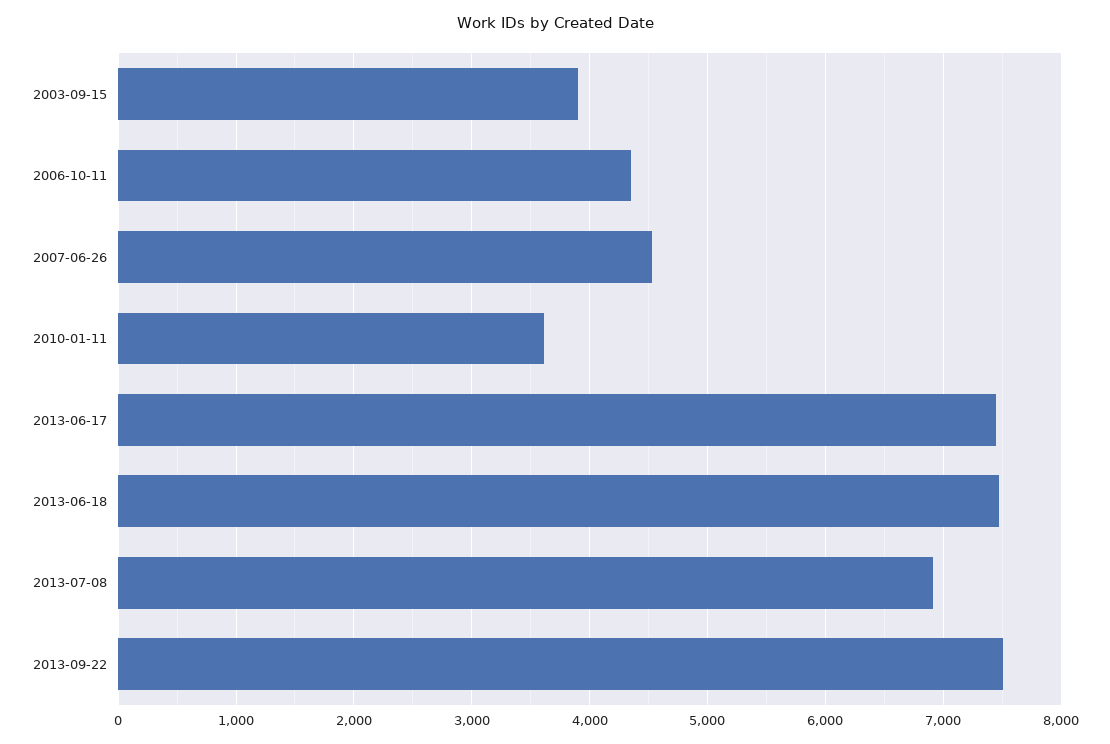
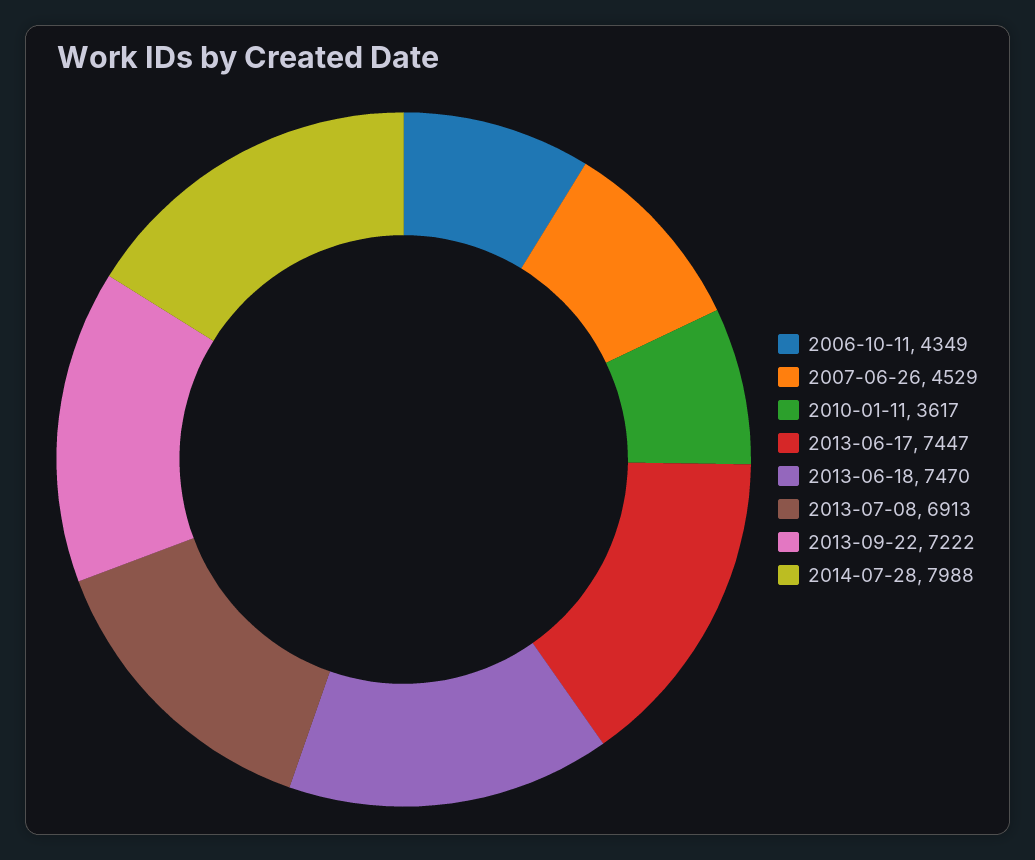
2003-09-15: 3900 -> none
2013-09-22: 7500 -> 7222
2014-07-28: none -> 7988

